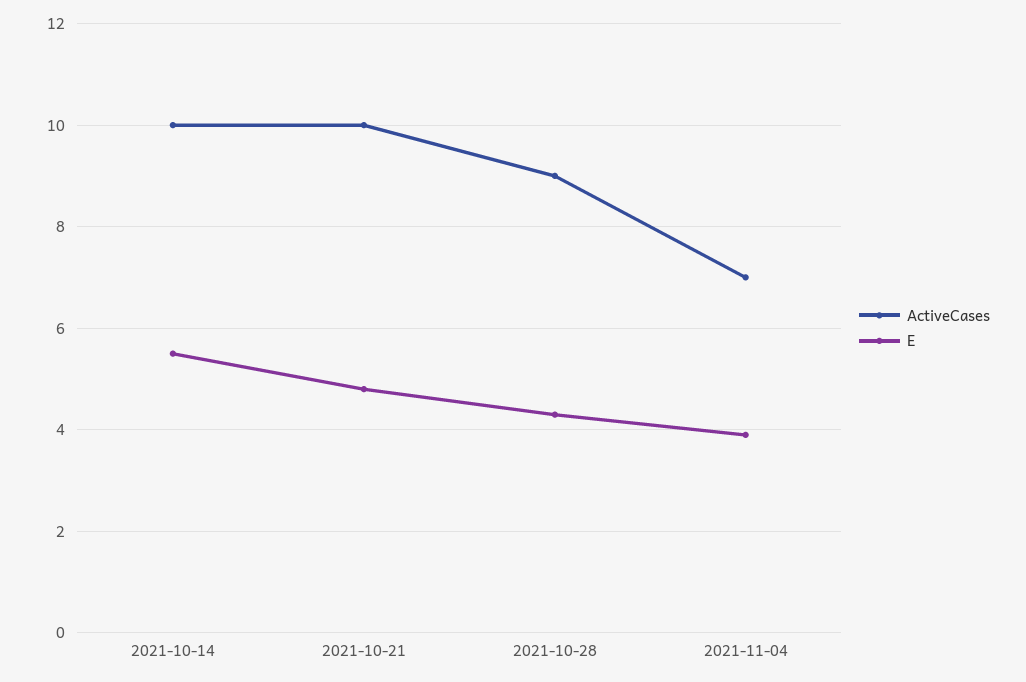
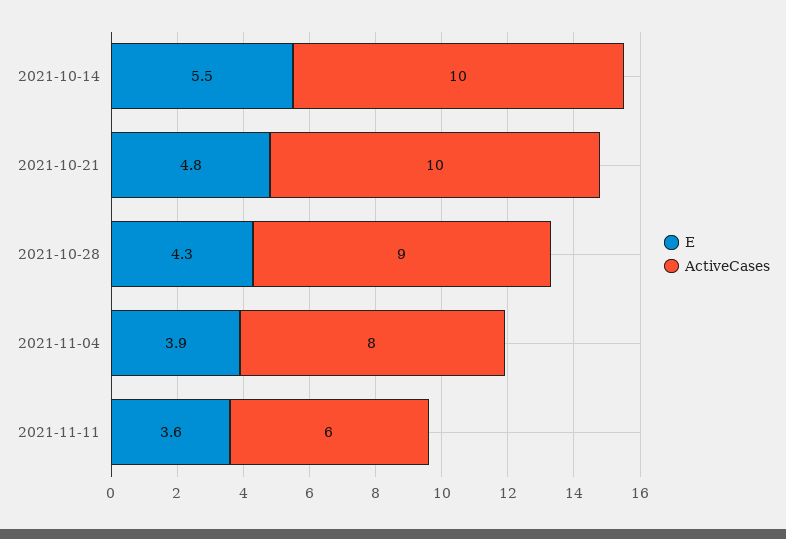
ActiveCases, 2021-11-04: 7 -> 8
E, 2021-11-11: none -> 3.6
ActiveCases, 2021-11-11: none -> 6

